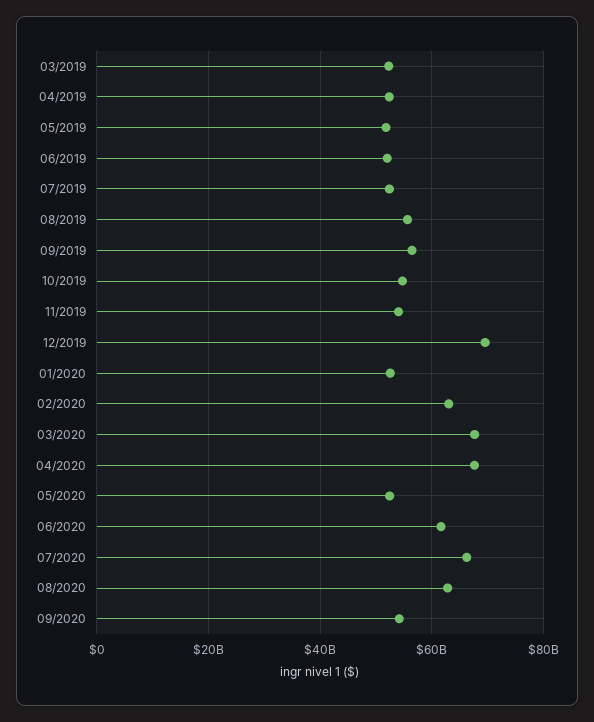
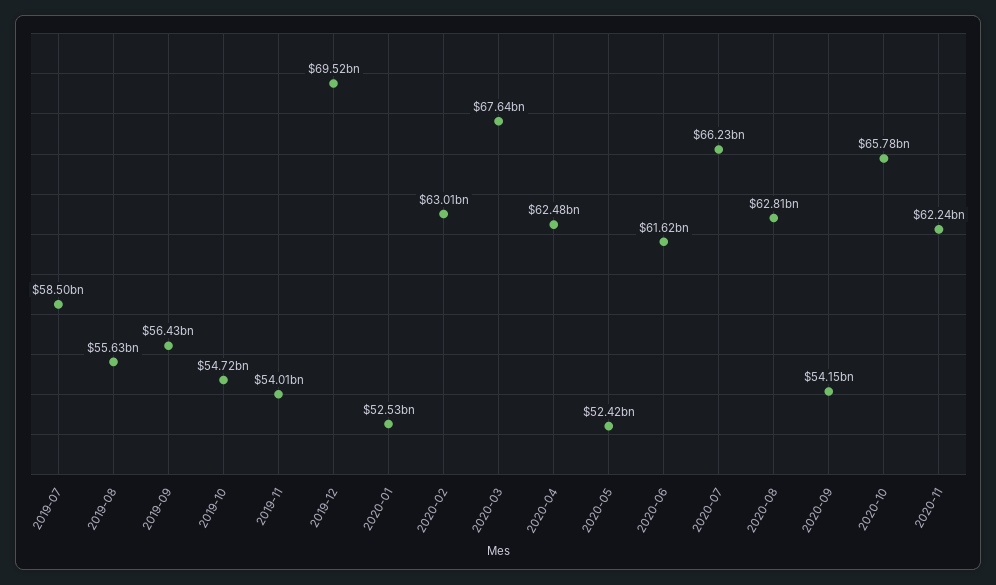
03/2019: 52000000000 -> none
04/2019: 52000000000 -> none
05/2019: 52000000000 -> none
06/2019: 52000000000 -> none
07/2019: 52000000000 -> 58500000000
04/2020: 68000000000 -> 62480000000
2020-10: none -> 65780000000
2020-11: none -> 62240000000

